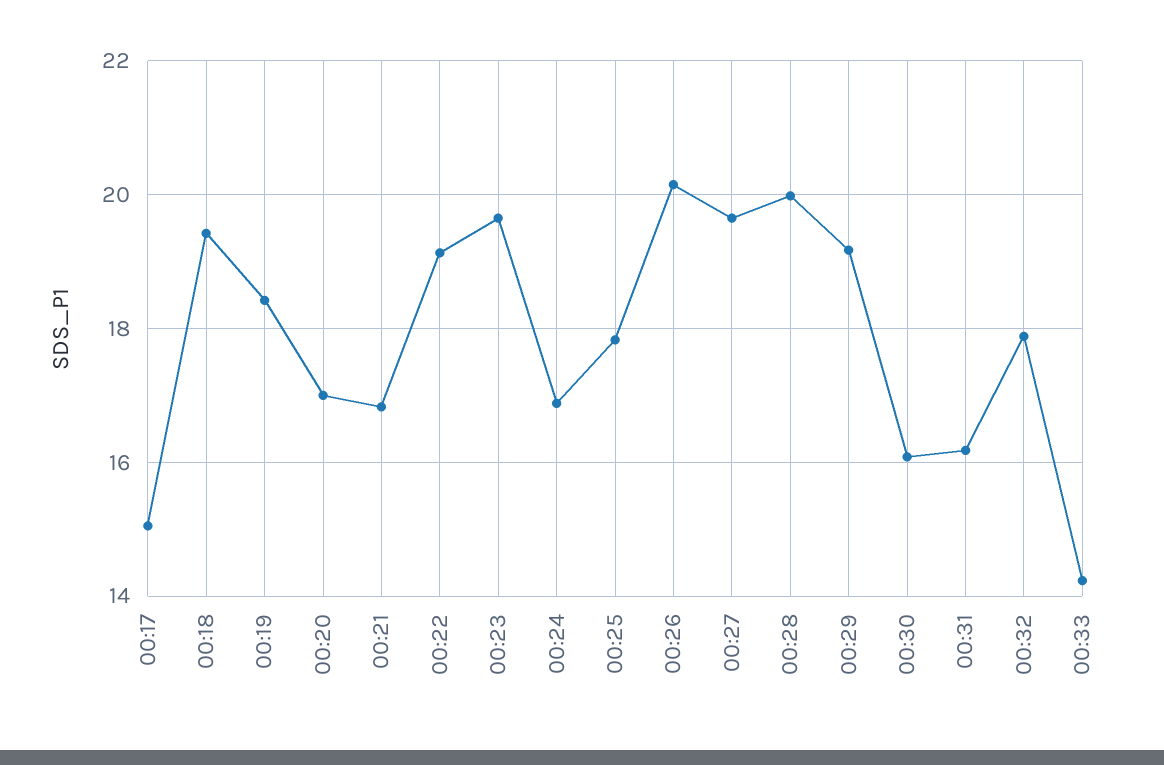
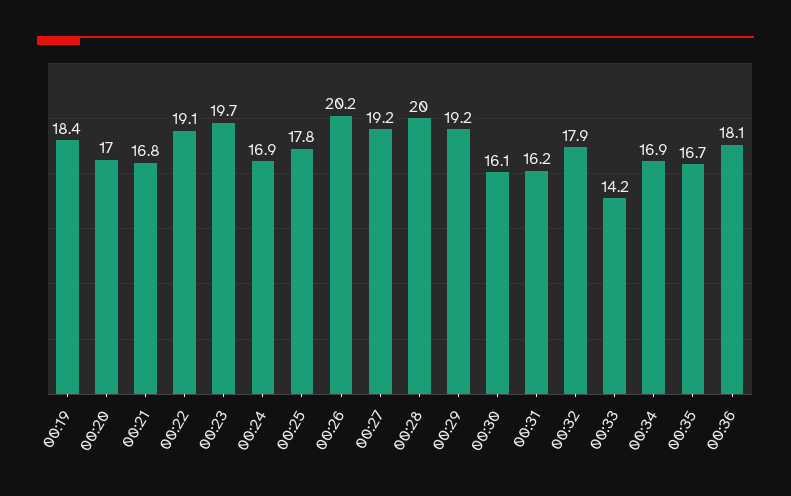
00:17: 15 -> none
00:18: 19.4 -> none
00:27: 19.6 -> 19.2
00:34: none -> 16.9
00:35: none -> 16.7
00:36: none -> 18.1

